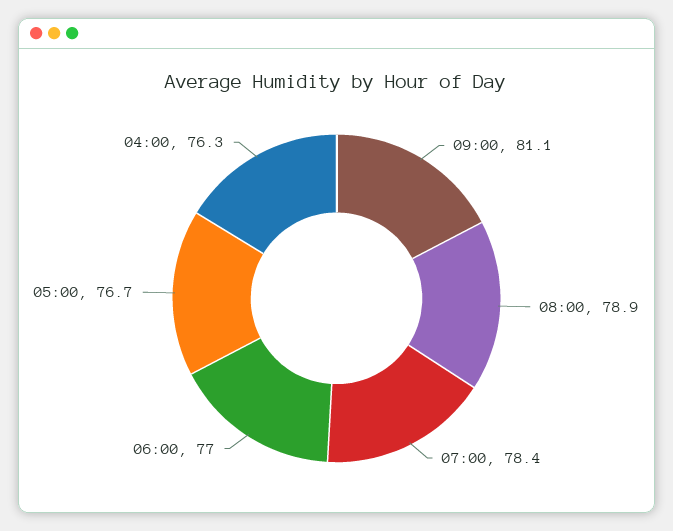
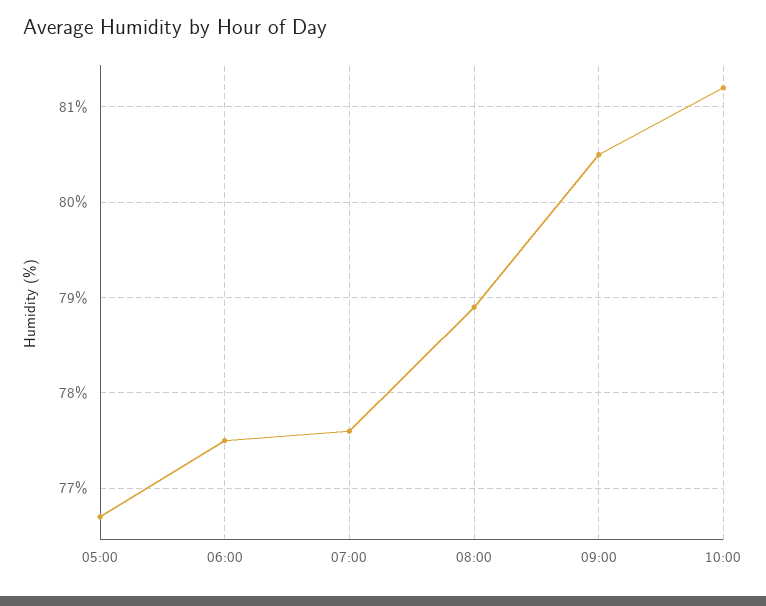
09:00: 81.1 -> 80.5
07:00: 78.4 -> 77.6
06:00: 77 -> 77.5
04:00: 76.3 -> none
10:00: none -> 81.2

